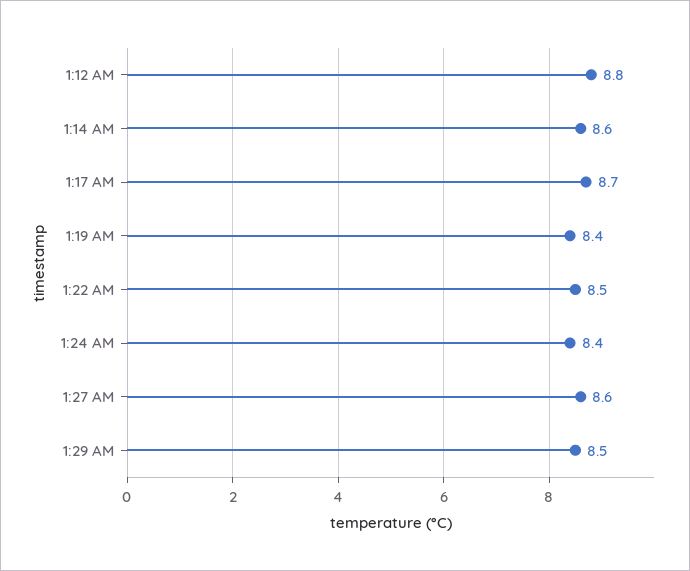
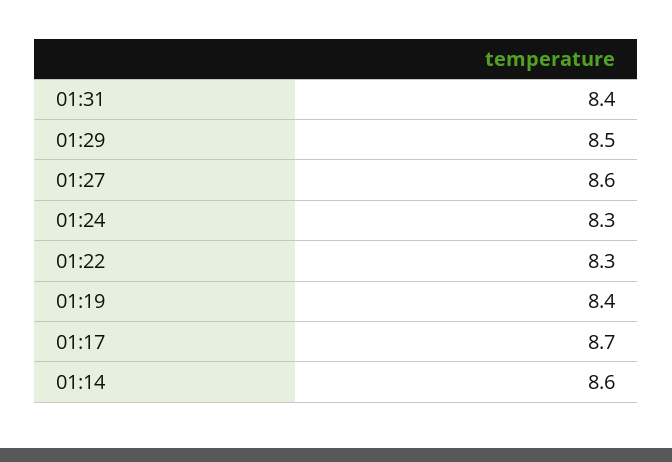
1:12 AM: 8.8 -> none
1:22 AM: 8.5 -> 8.3
1:24 AM: 8.4 -> 8.3
01:31: none -> 8.4

